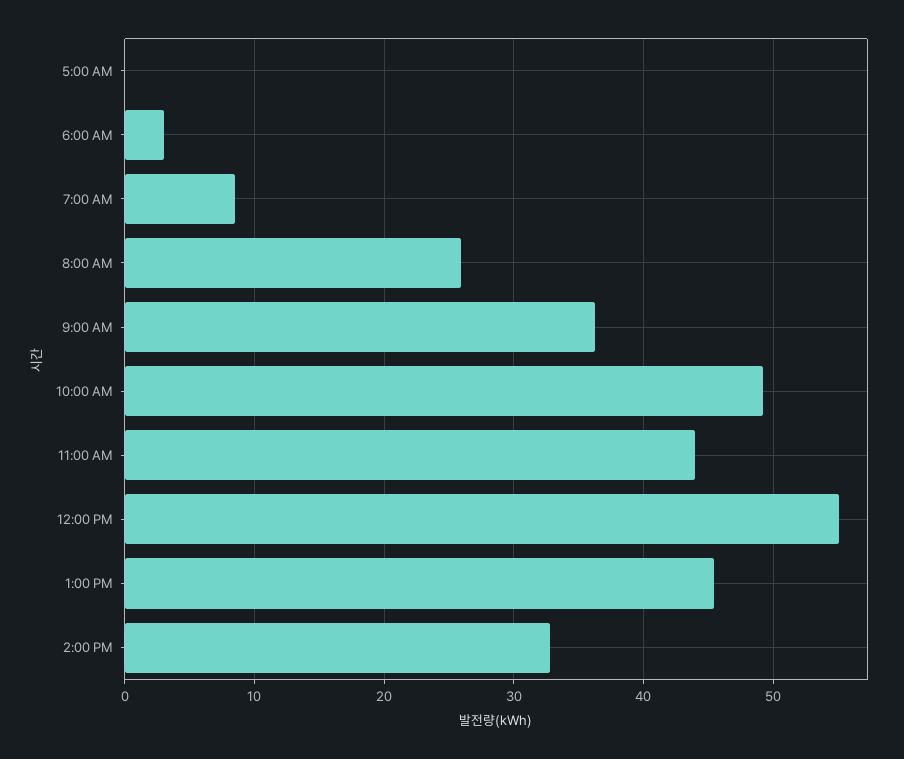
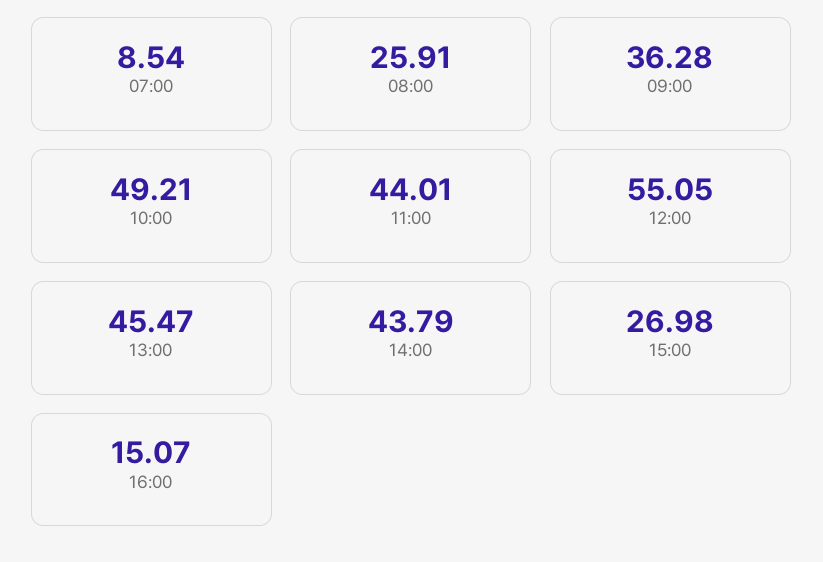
5:00 AM: 0 -> none
6:00 AM: 3 -> none
2:00 PM: 33 -> 43.79
15:00: none -> 26.98
16:00: none -> 15.07

